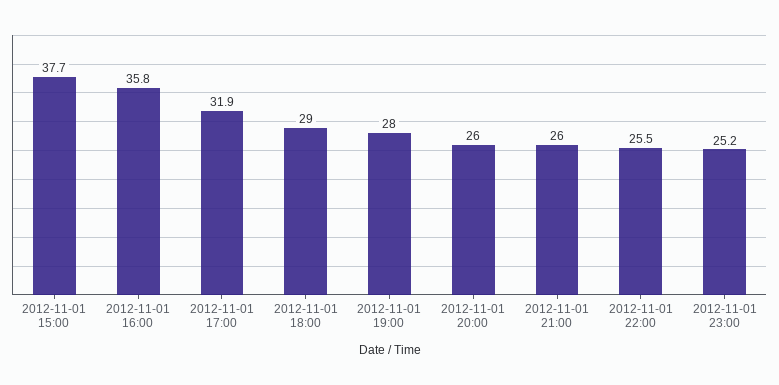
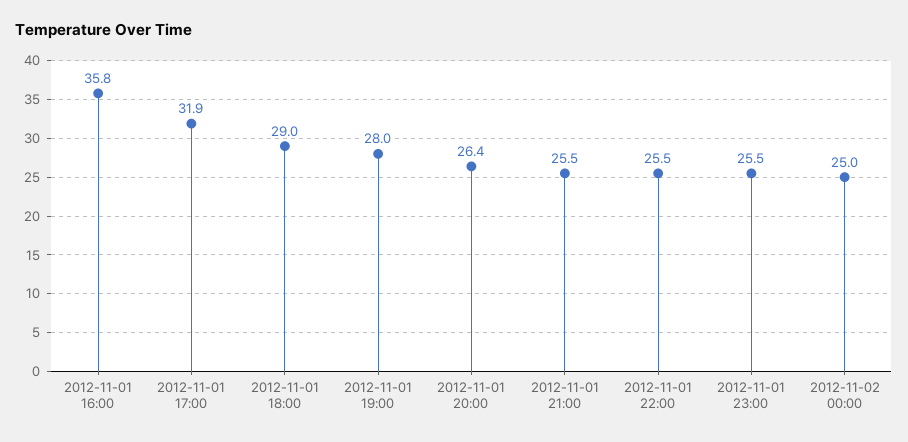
2012-11-01 15:00: 37.7 -> none
2012-11-01 20:00: 26 -> 26.4
2012-11-01 21:00: 26 -> 25.5
2012-11-01 23:00: 25.2 -> 25.5
2012-11-02 00:00: none -> 25

